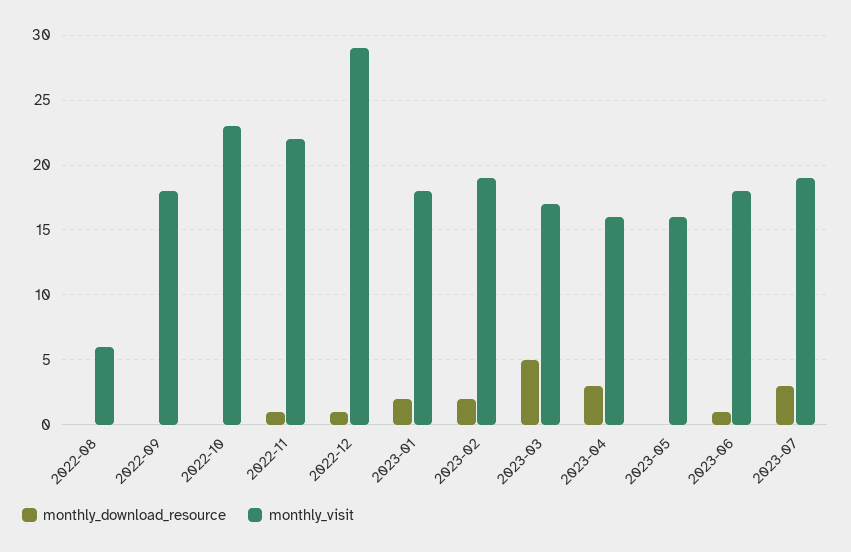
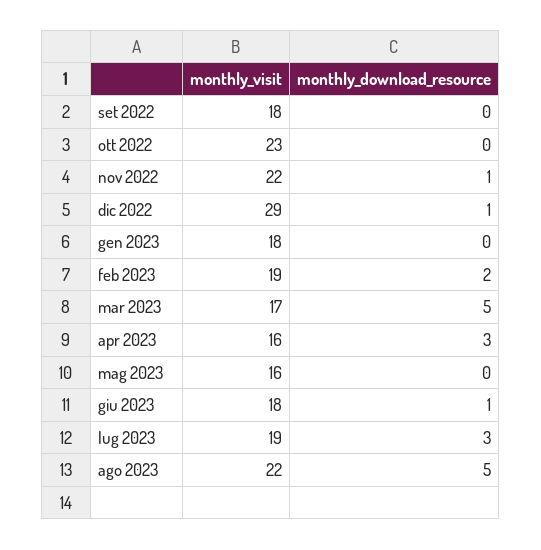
monthly_download_resource, 2022-08: 0 -> none
monthly_visit, 2022-08: 6 -> none
monthly_download_resource, 2023-01: 2 -> 0
monthly_visit, ago 2023: none -> 22
monthly_download_resource, ago 2023: none -> 5

